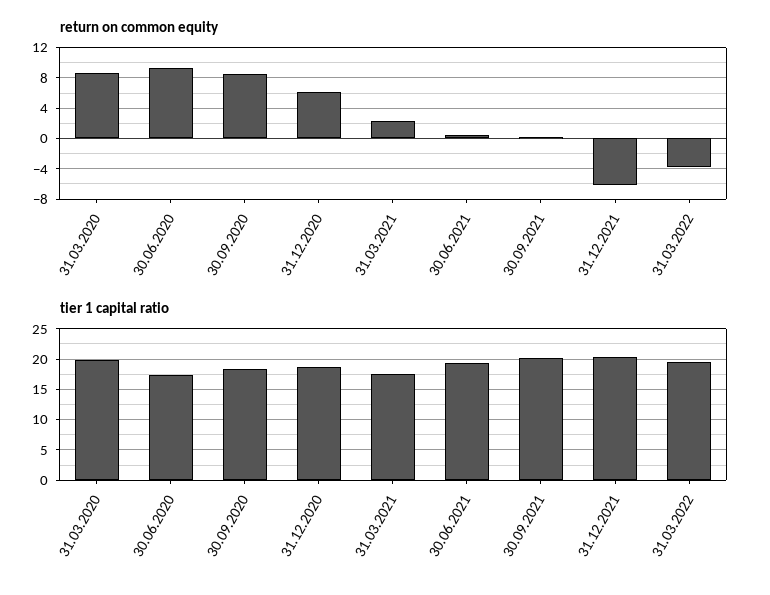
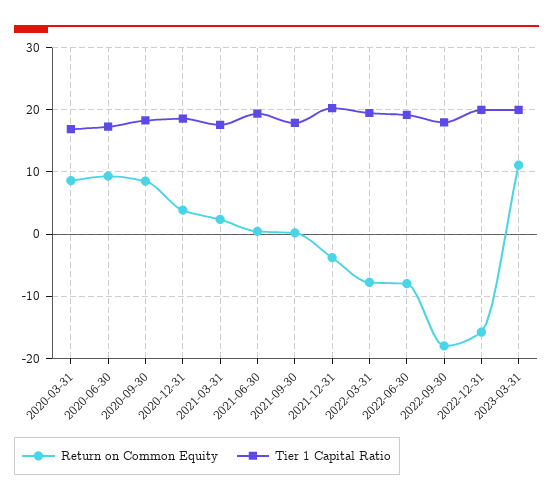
return on common equity, 31.12.2020: 6 -> 4
return on common equity, 31.12.2021: -6 -> -4
return on common equity, 31.03.2022: -4 -> -8
tier 1 capital ratio, 31.03.2020: 20 -> 17
tier 1 capital ratio, 30.09.2021: 20 -> 18
return on common equity, 2022-06-30: none -> -8
tier 1 capital ratio, 2022-06-30: none -> 19
return on common equity, 2022-09-30: none -> -18
tier 1 capital ratio, 2022-09-30: none -> 18
return on common equity, 2022-12-31: none -> -16
tier 1 capital ratio, 2022-12-31: none -> 20
return on common equity, 2023-03-31: none -> 11
tier 1 capital ratio, 2023-03-31: none -> 20

